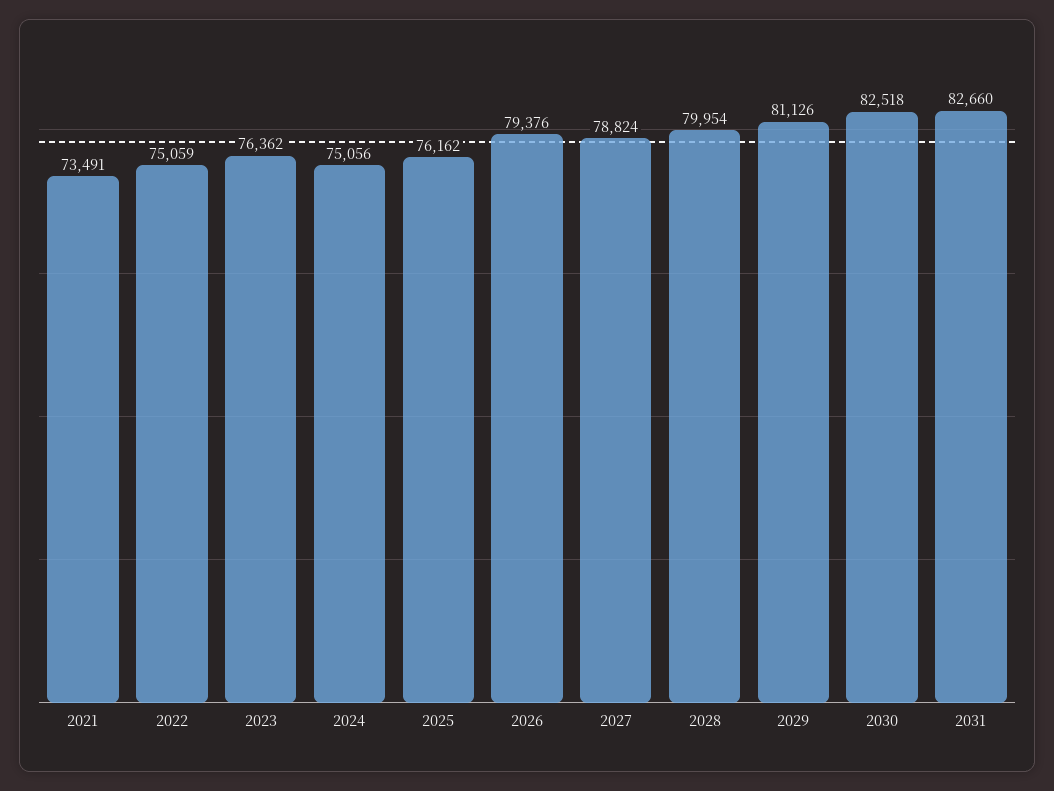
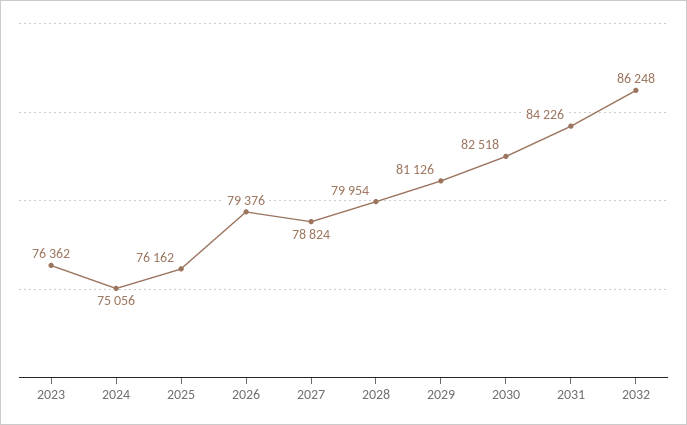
2021: 73491 -> none
2022: 75059 -> none
2031: 82660 -> 84226
2032: none -> 86248

